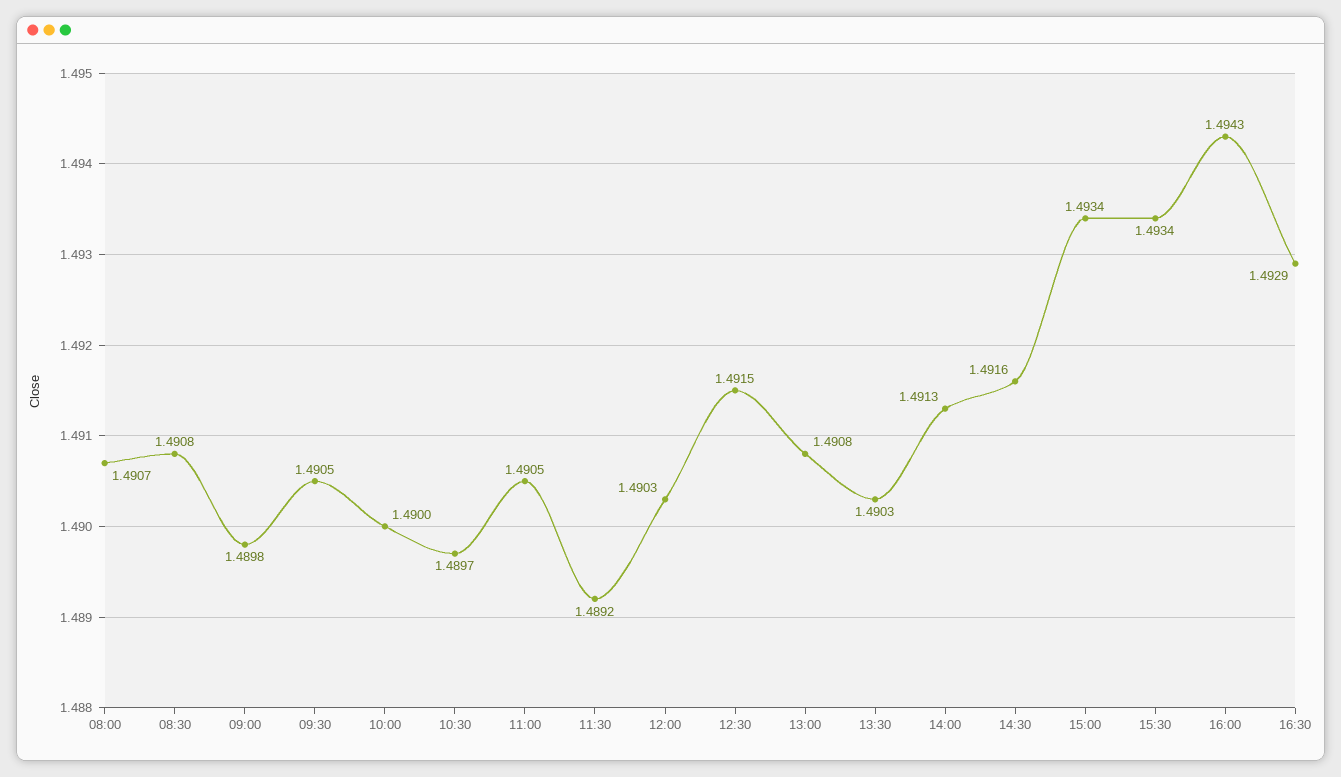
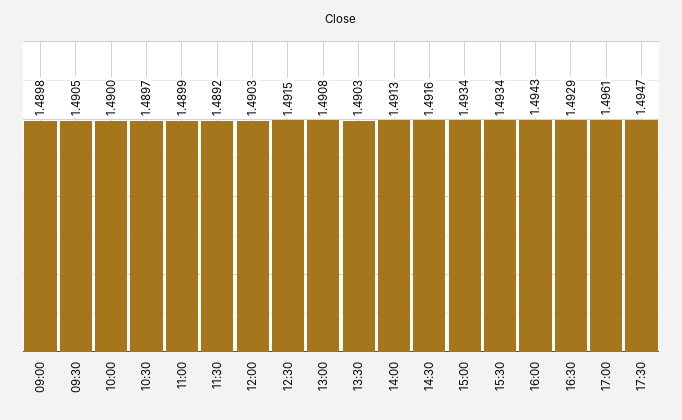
08:00: 1.4907 -> none
08:30: 1.4908 -> none
11:00: 1.4905 -> 1.4899
17:00: none -> 1.4961
17:30: none -> 1.4947

